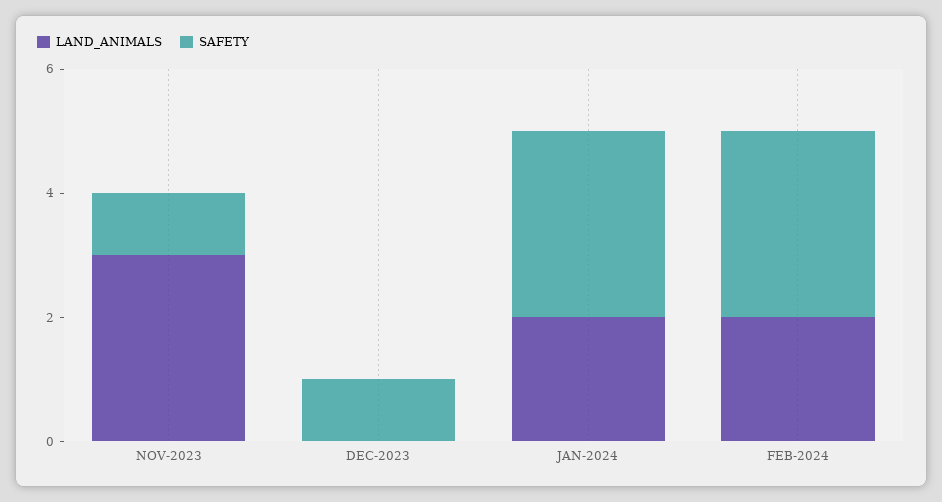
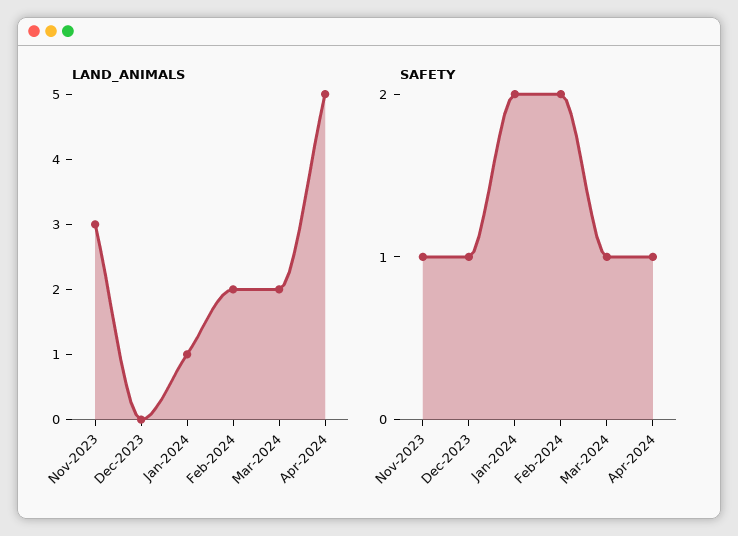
LAND_ANIMALS, JAN-2024: 2 -> 1
SAFETY, JAN-2024: 3 -> 2
SAFETY, FEB-2024: 3 -> 2
LAND_ANIMALS, Mar-2024: none -> 2
LAND_ANIMALS, Apr-2024: none -> 5
SAFETY, Mar-2024: none -> 1
SAFETY, Apr-2024: none -> 1

